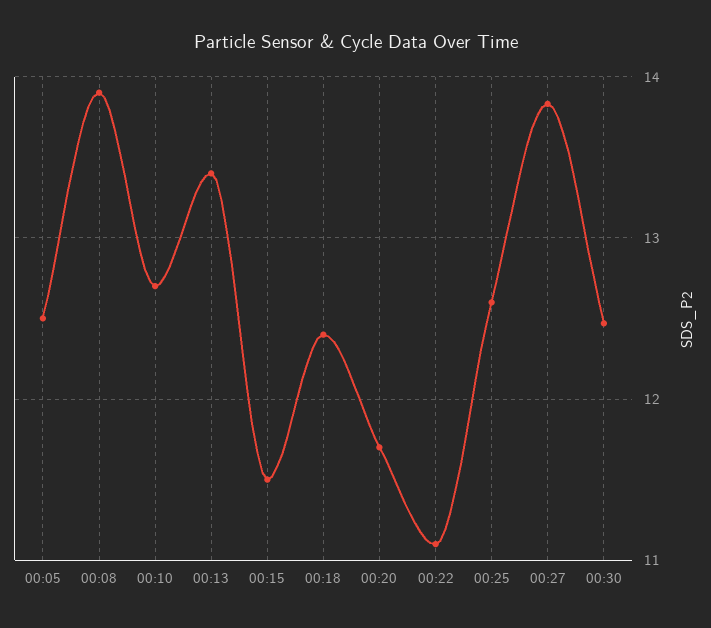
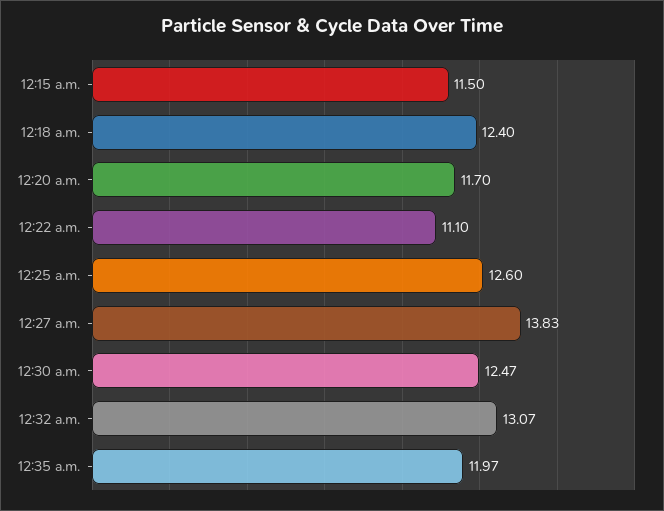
00:05: 12.5 -> none
00:08: 13.9 -> none
00:10: 12.7 -> none
00:13: 13.4 -> none
12:32 a.m.: none -> 13.07
12:35 a.m.: none -> 11.97

